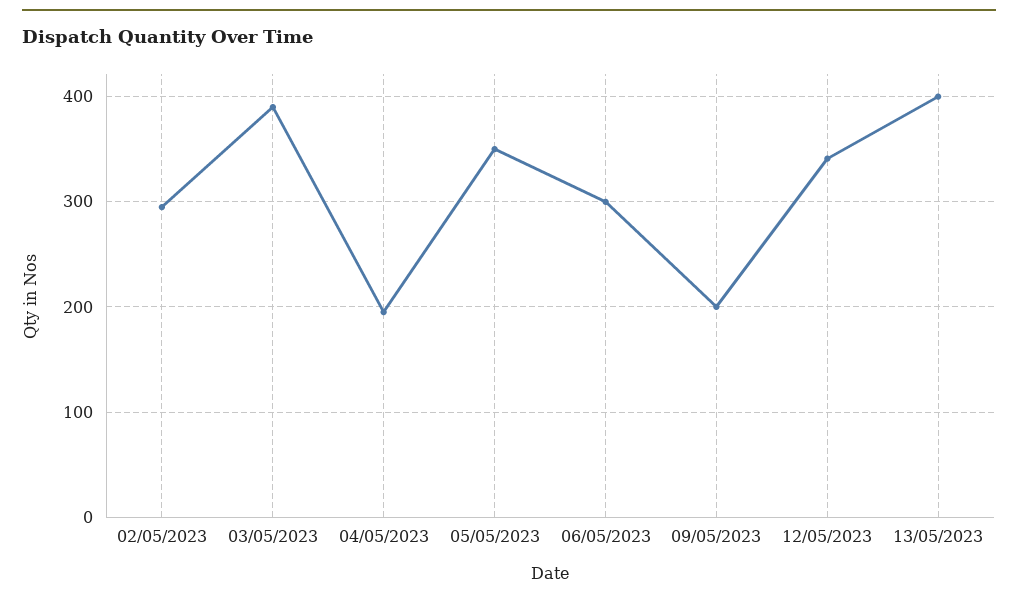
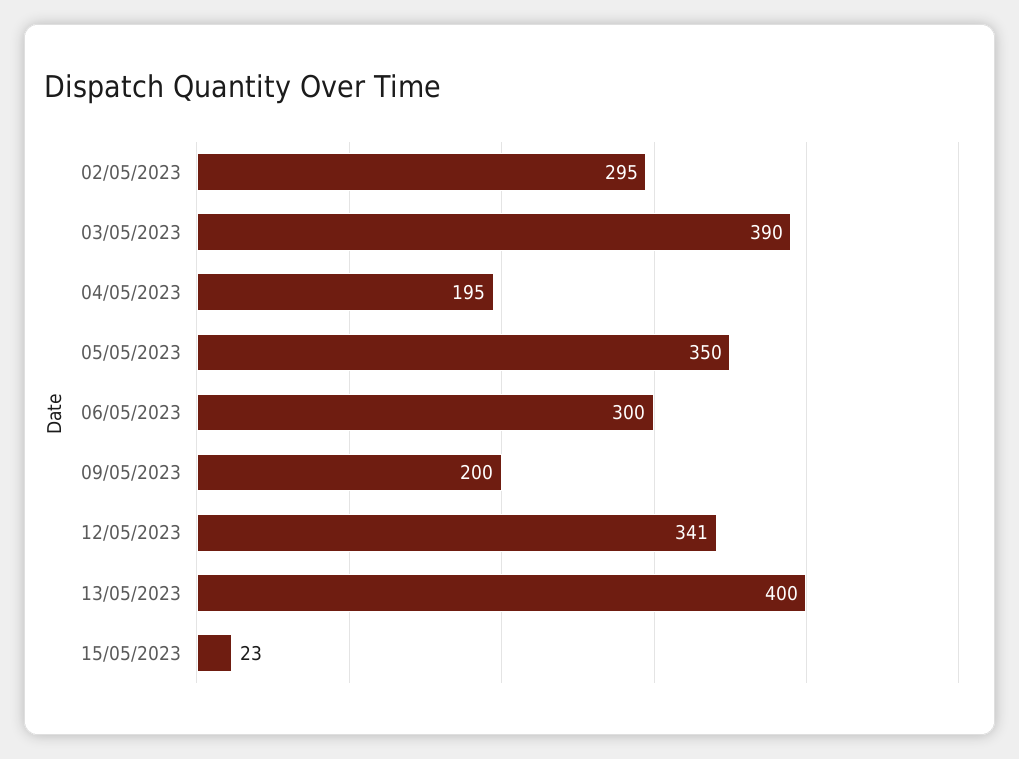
15/05/2023: none -> 23

